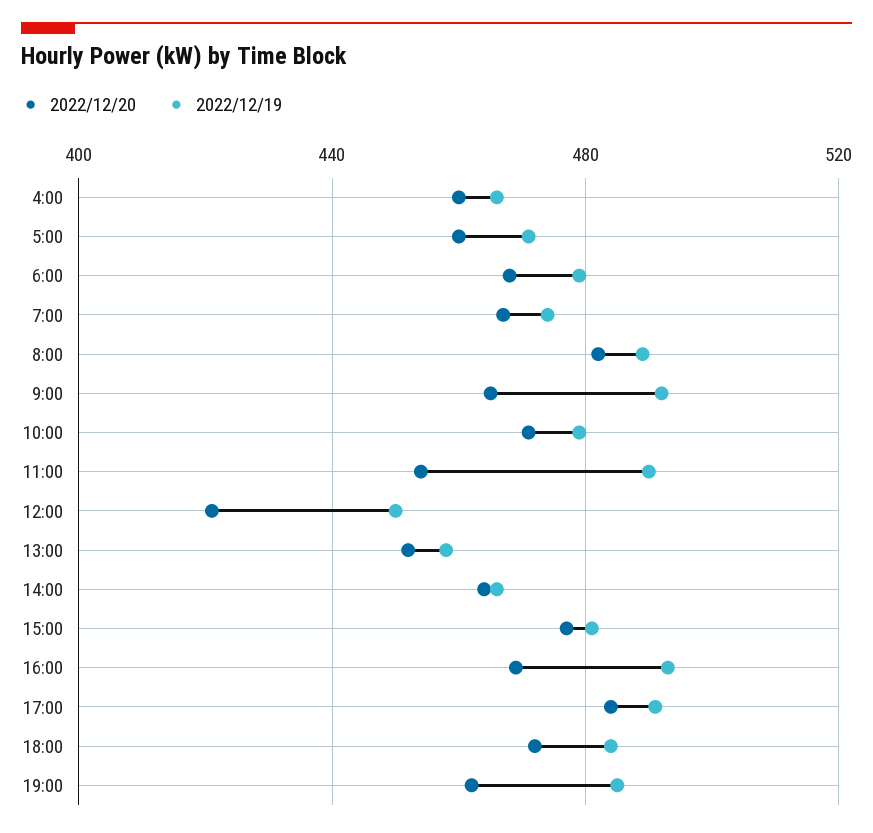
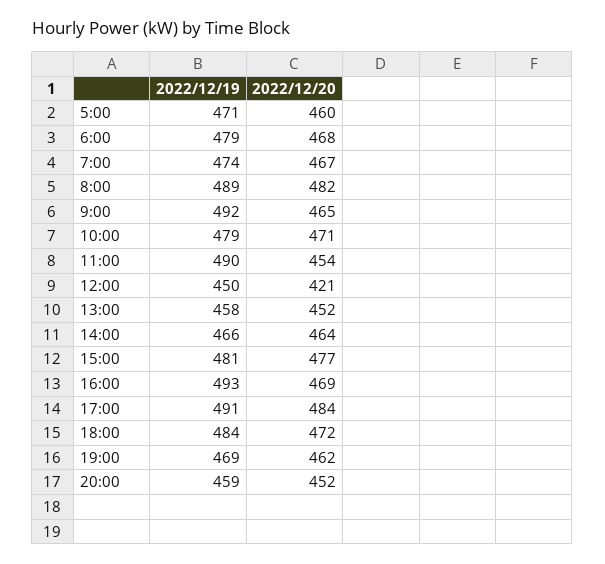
2022/12/20, 4:00: 460 -> none
2022/12/19, 4:00: 465 -> none
2022/12/19, 19:00: 485 -> 469
2022/12/19, 20:00: none -> 459
2022/12/20, 20:00: none -> 452

